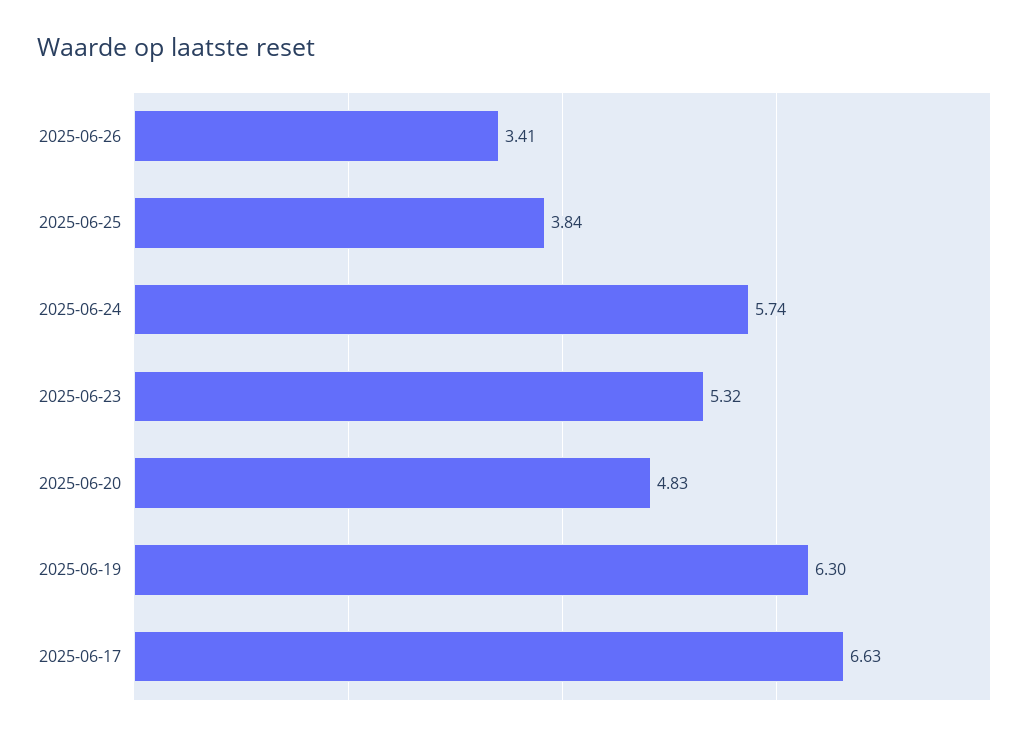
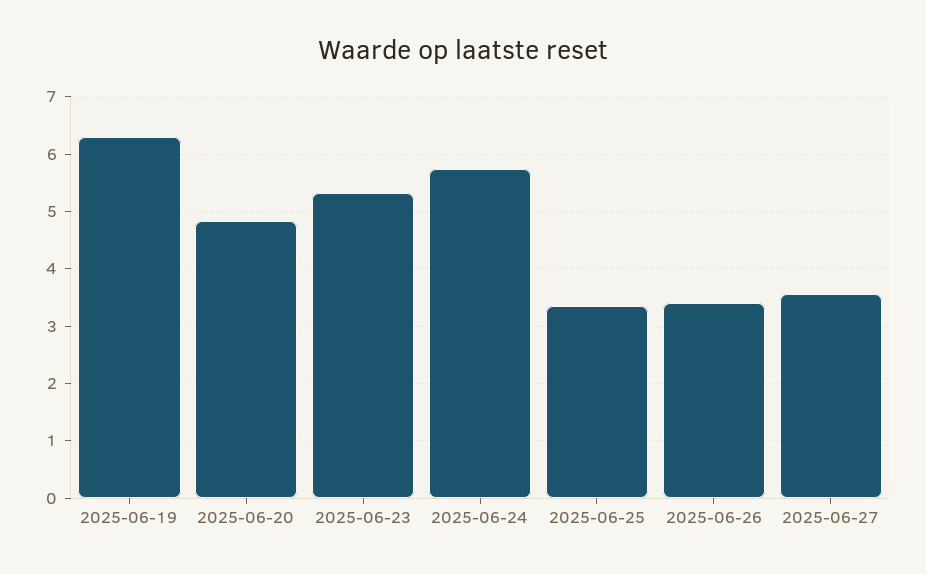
2025-06-25: 3.84 -> 3.4
2025-06-17: 6.63 -> none
2025-06-27: none -> 3.6

